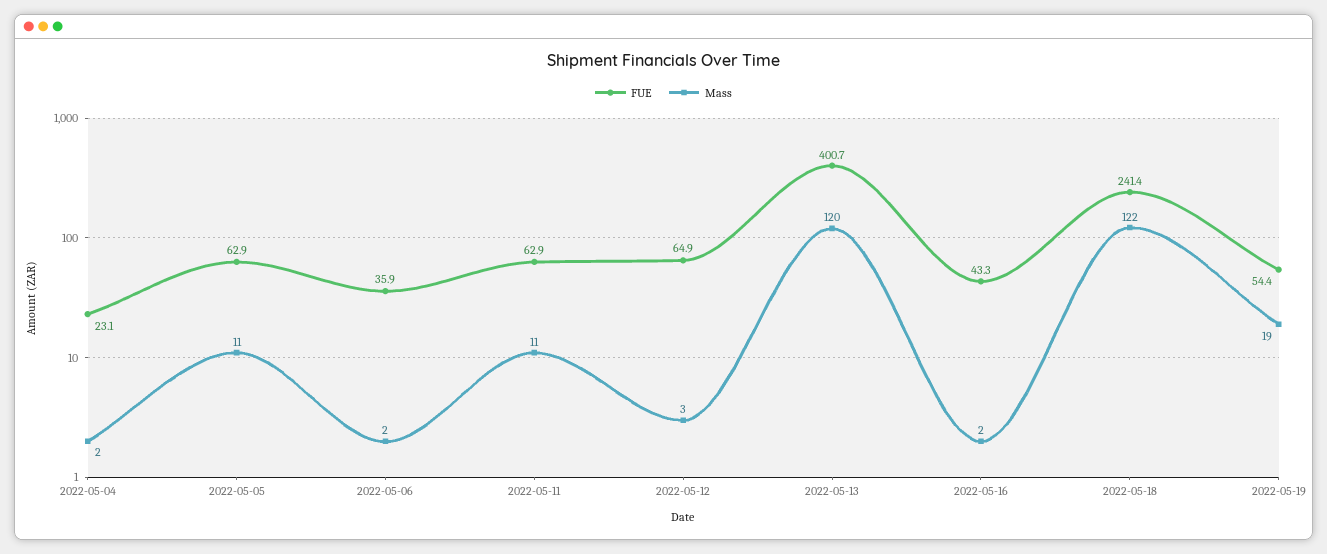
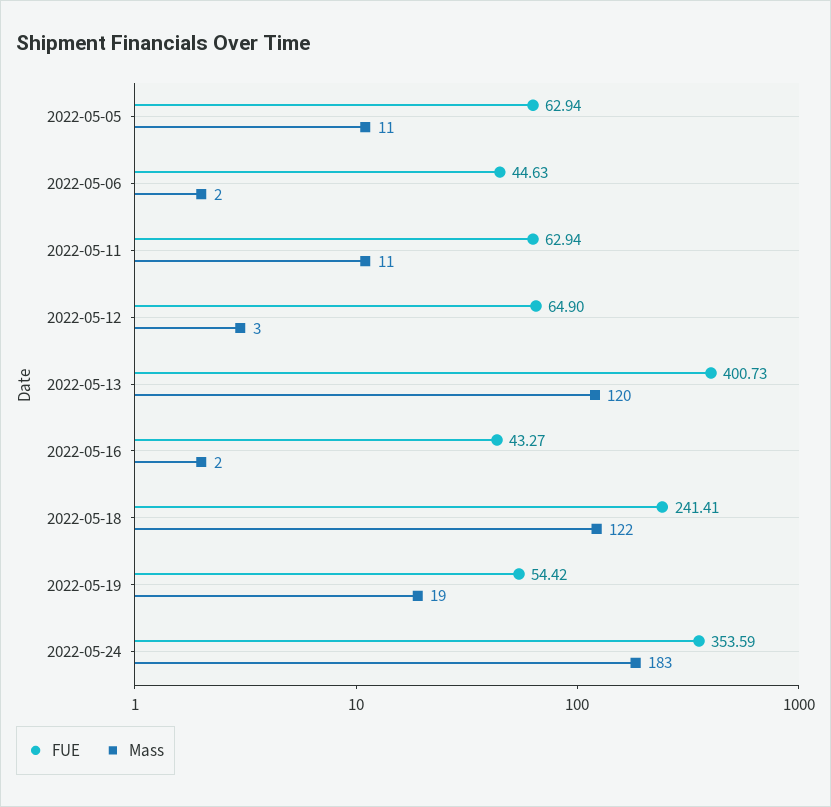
FUE, 2022-05-04: 23.1 -> none
Mass, 2022-05-04: 2 -> none
FUE, 2022-05-06: 35.9 -> 44.63
FUE, 2022-05-24: none -> 353.59
Mass, 2022-05-24: none -> 183

